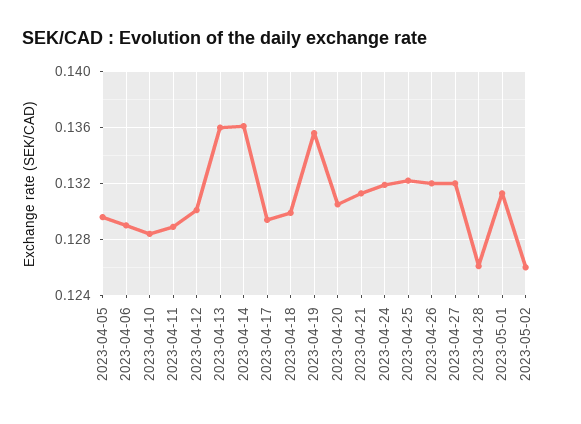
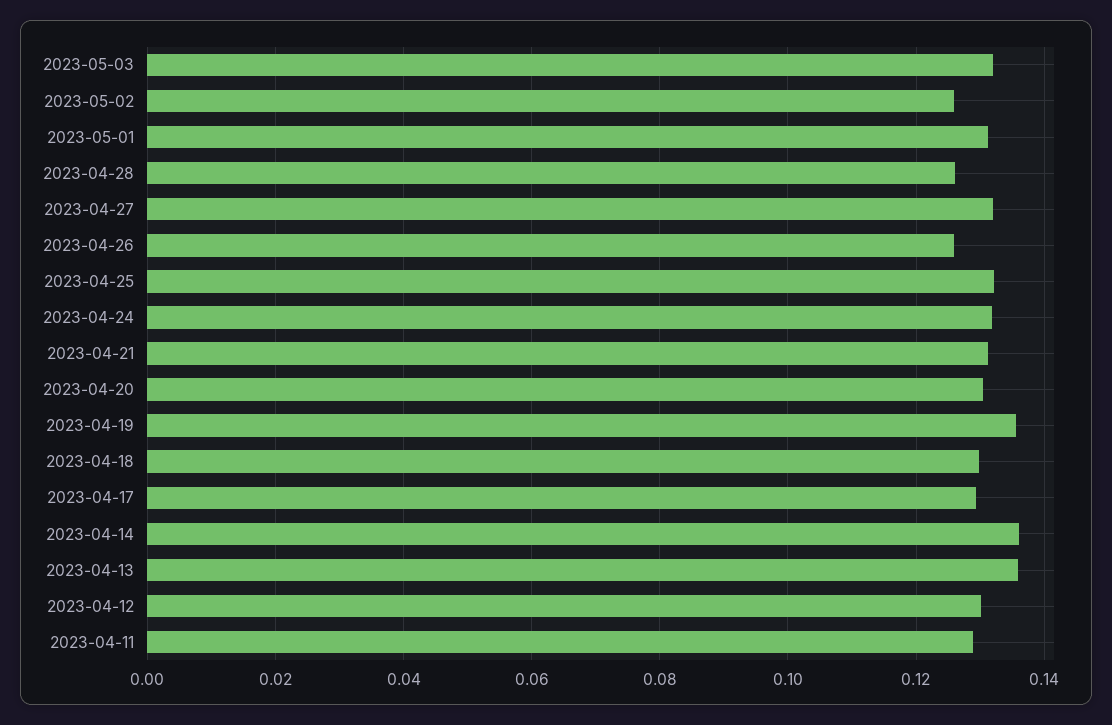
2023-04-05: 0.1295 -> none
2023-04-06: 0.129 -> none
2023-04-10: 0.1285 -> none
2023-04-26: 0.132 -> 0.126
2023-05-03: none -> 0.132

